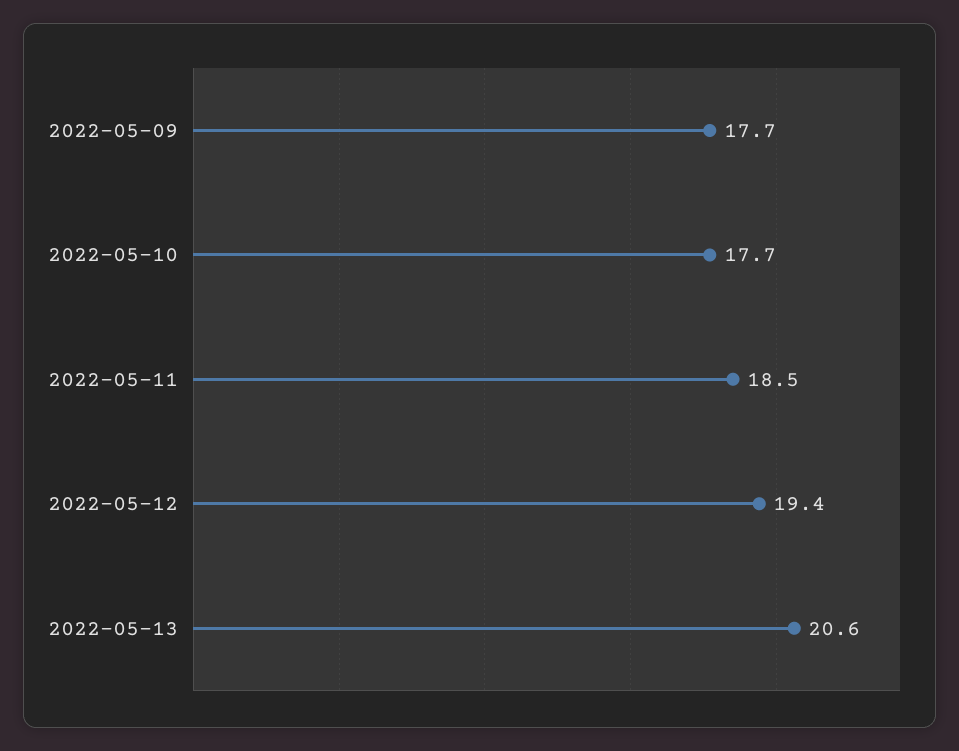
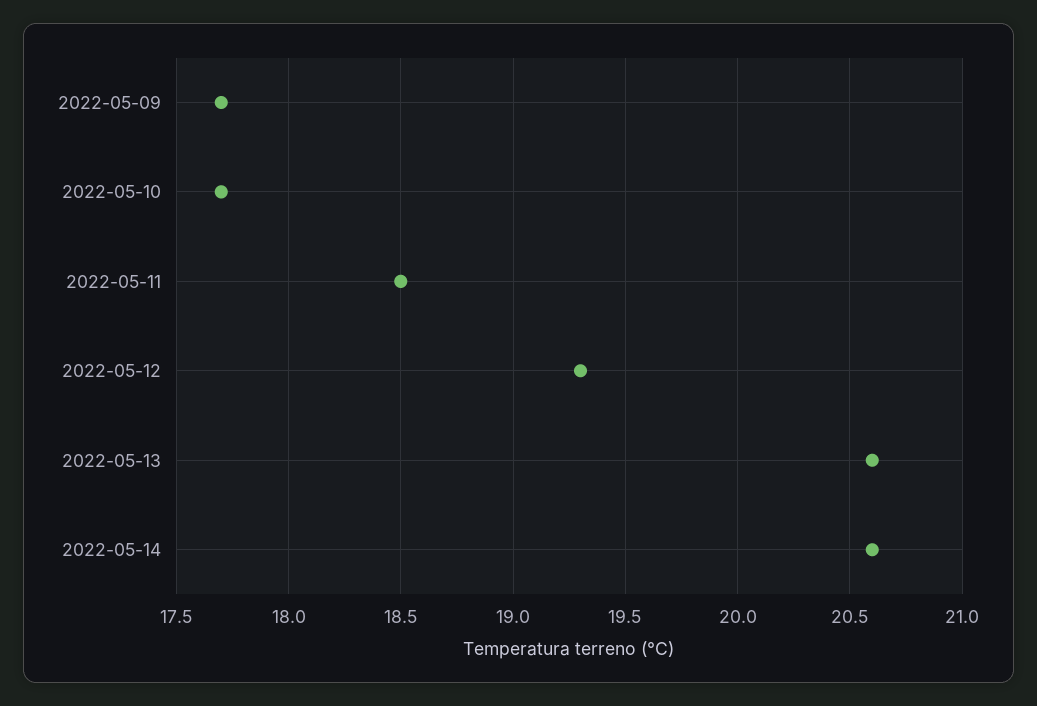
2022-05-12: 19.4 -> 19.3
2022-05-14: none -> 20.6

